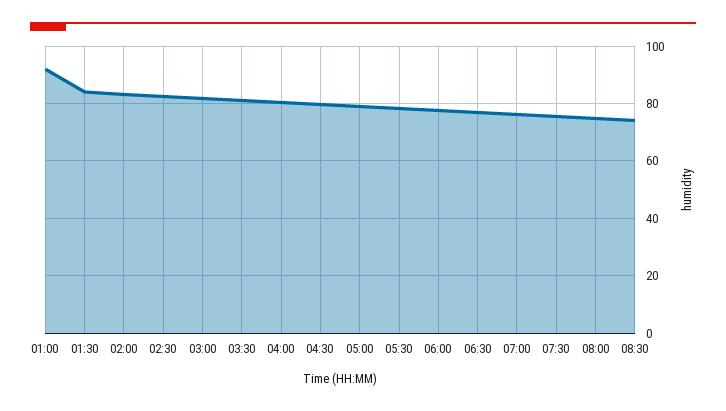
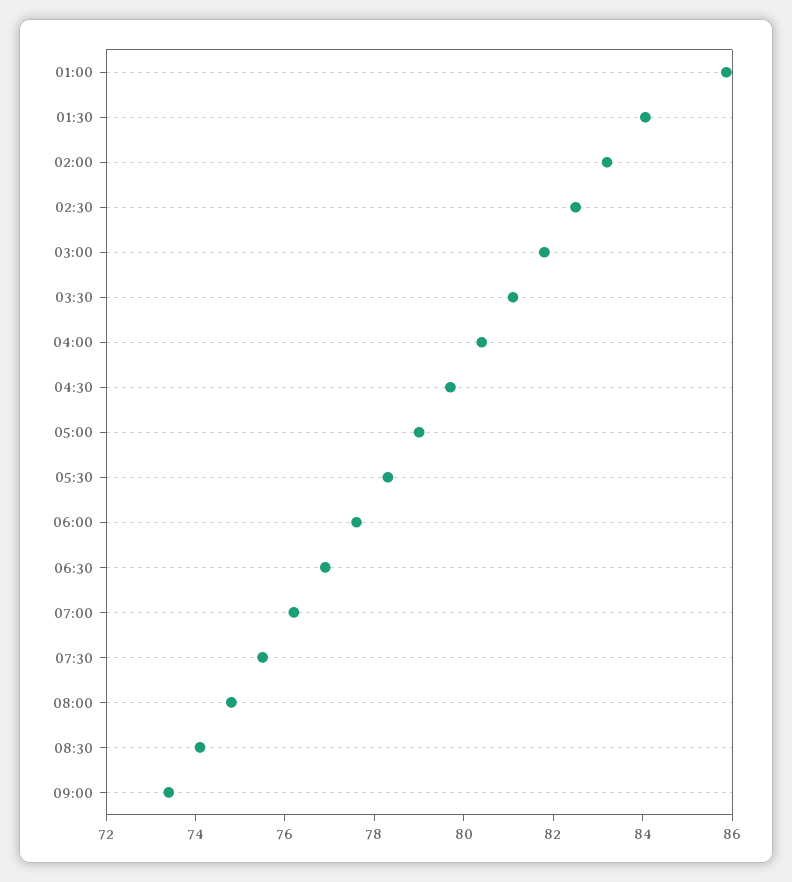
01:00: 92.5 -> 86
09:00: none -> 73.5

